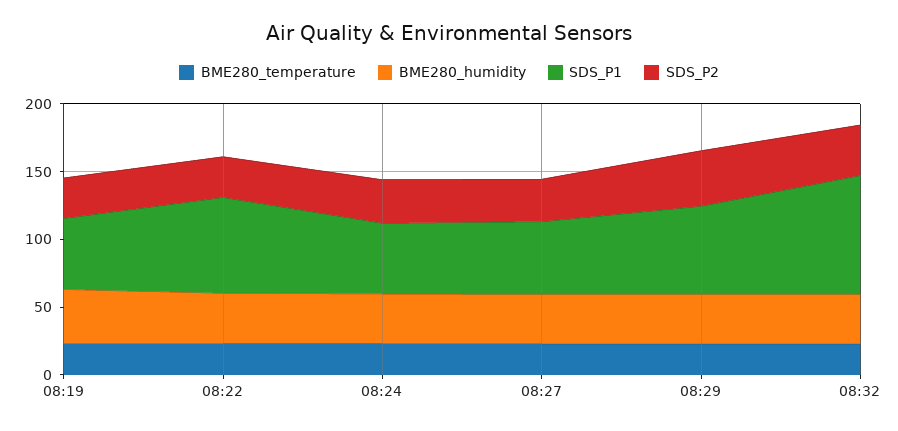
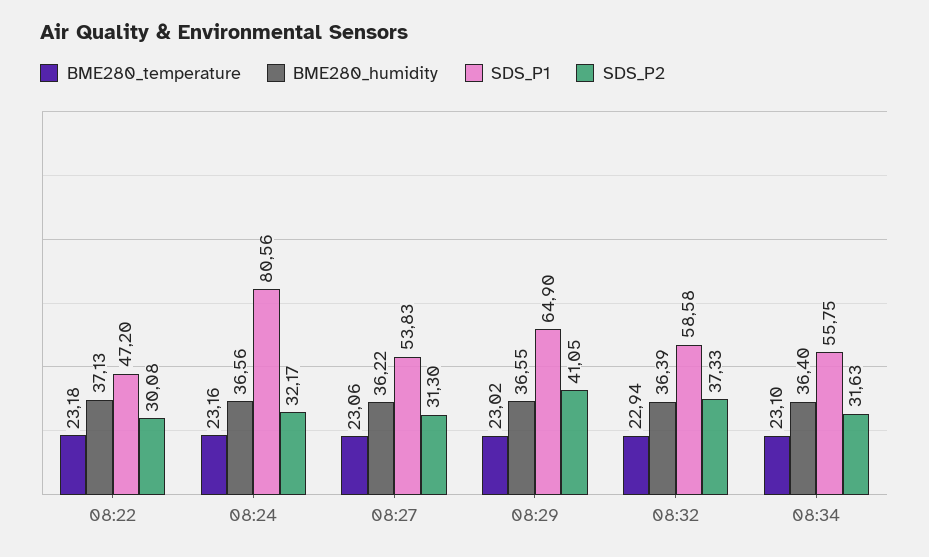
BME280_temperature, 08:19: 20 -> none
BME280_humidity, 08:19: 40 -> none
SDS_P1, 08:19: 50 -> none
SDS_P2, 08:19: 30 -> none
SDS_P1, 08:22: 70 -> 47.2
SDS_P1, 08:24: 50 -> 80.56
SDS_P1, 08:32: 90 -> 58.58
BME280_temperature, 08:34: none -> 23.1
BME280_humidity, 08:34: none -> 36.4
SDS_P1, 08:34: none -> 55.75
SDS_P2, 08:34: none -> 31.63

